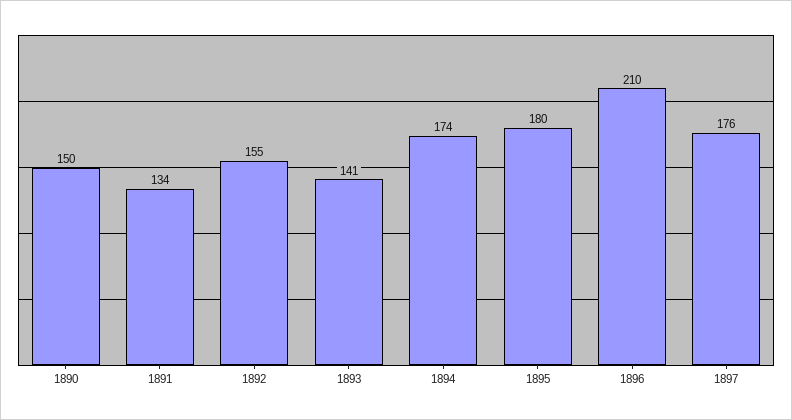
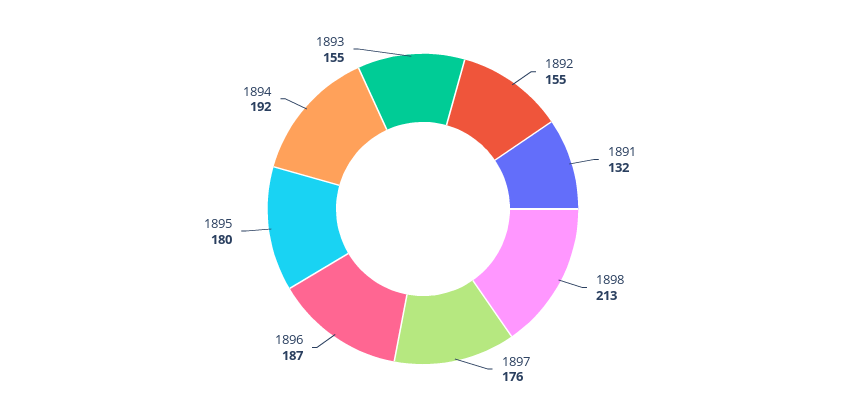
1890: 150 -> none
1891: 134 -> 132
1893: 141 -> 155
1894: 174 -> 192
1896: 210 -> 187
1898: none -> 213

